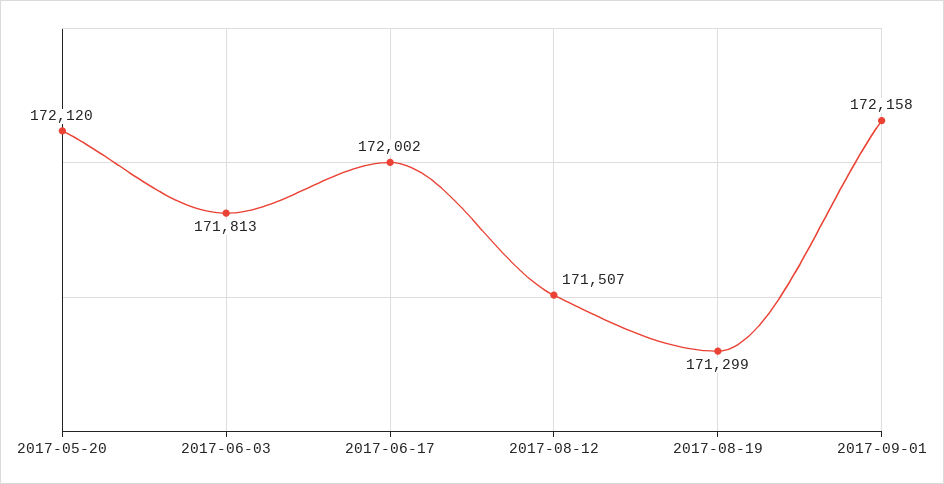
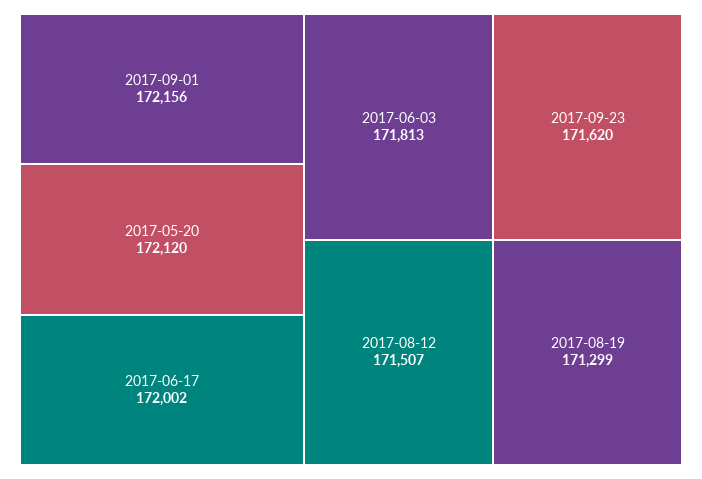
2017-09-01: 172158 -> 172156
2017-09-23: none -> 171620

